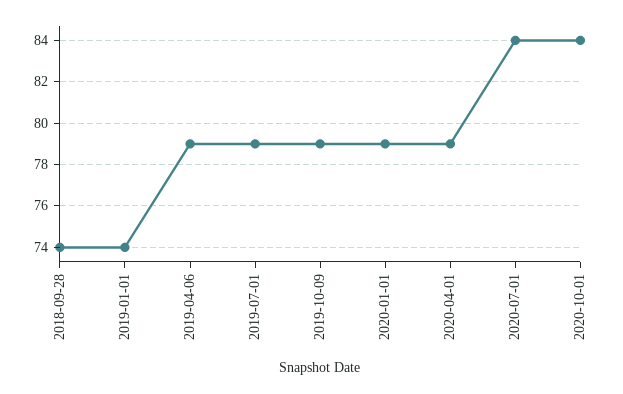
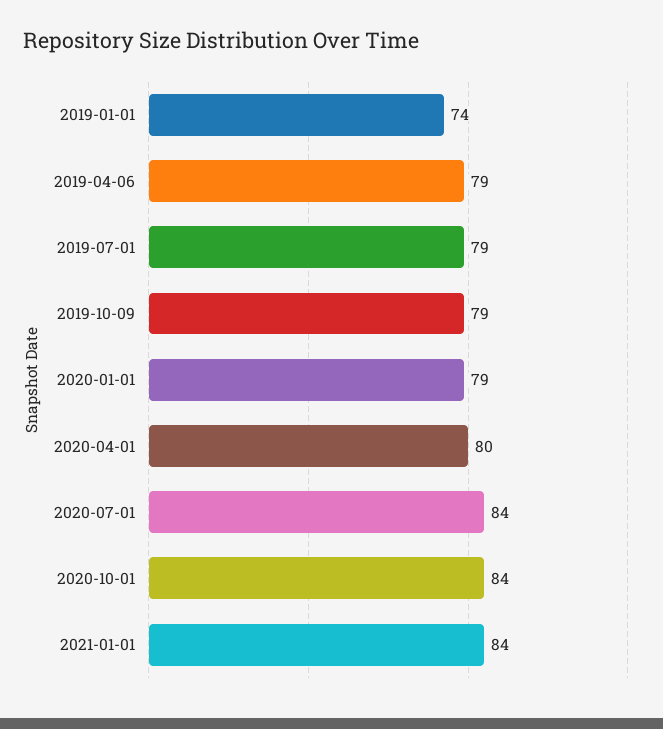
2018-09-28: 74 -> none
2020-04-01: 79 -> 80
2021-01-01: none -> 84

